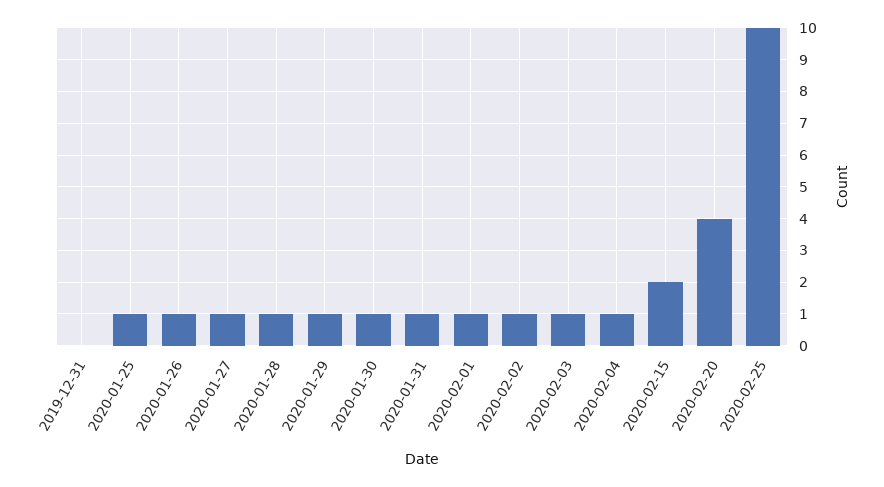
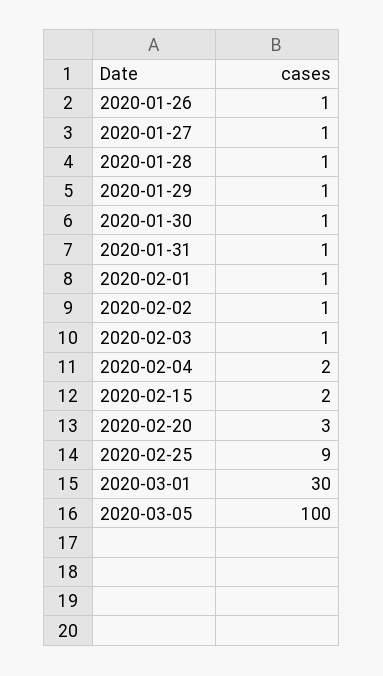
2019-12-31: 0 -> none
2020-01-25: 1 -> none
2020-02-04: 1 -> 2
2020-02-20: 4 -> 3
2020-02-25: 10 -> 9
2020-03-01: none -> 30
2020-03-05: none -> 100

